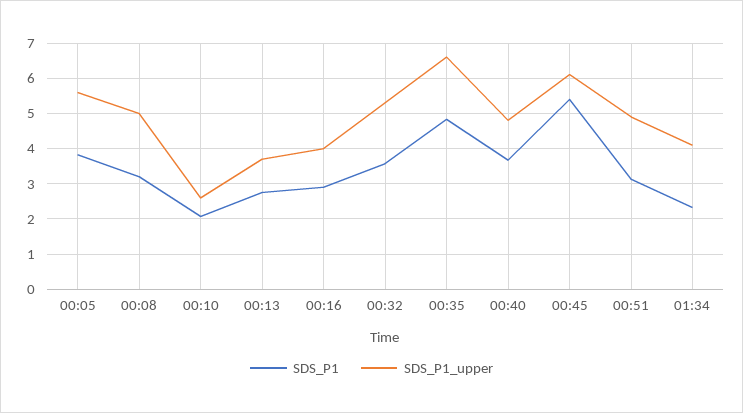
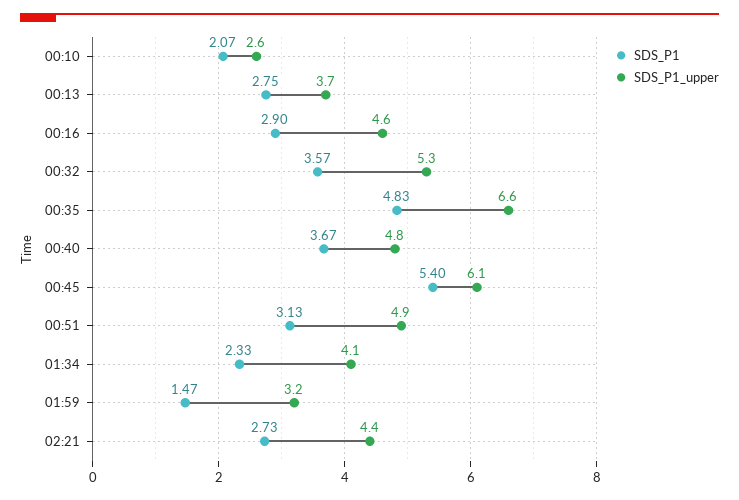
SDS_P1, 00:05: 3.8 -> none
SDS_P1_upper, 00:05: 5.6 -> none
SDS_P1, 00:08: 3.2 -> none
SDS_P1_upper, 00:08: 5 -> none
SDS_P1_upper, 00:16: 4 -> 4.6
SDS_P1, 01:59: none -> 1.47
SDS_P1_upper, 01:59: none -> 3.2
SDS_P1, 02:21: none -> 2.73
SDS_P1_upper, 02:21: none -> 4.4

